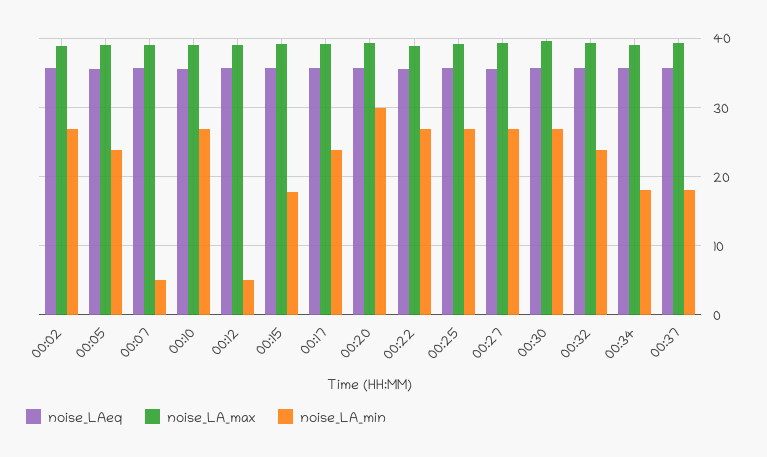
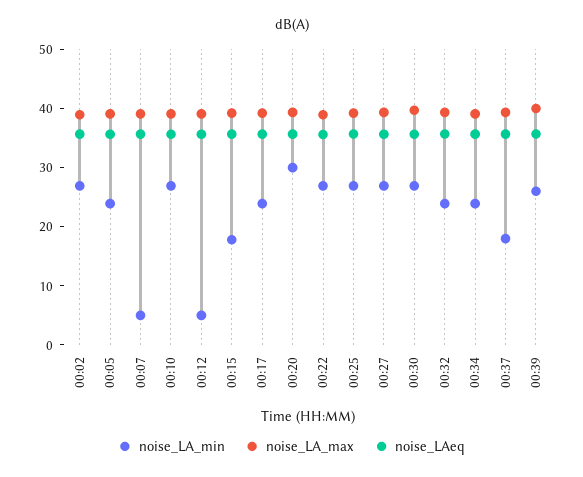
noise_LA_min, 00:34: 18 -> 24
noise_LA_min, 00:39: none -> 26
noise_LA_max, 00:39: none -> 40
noise_LAeq, 00:39: none -> 36

